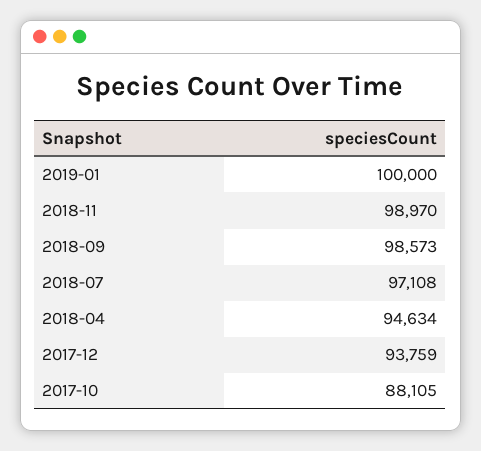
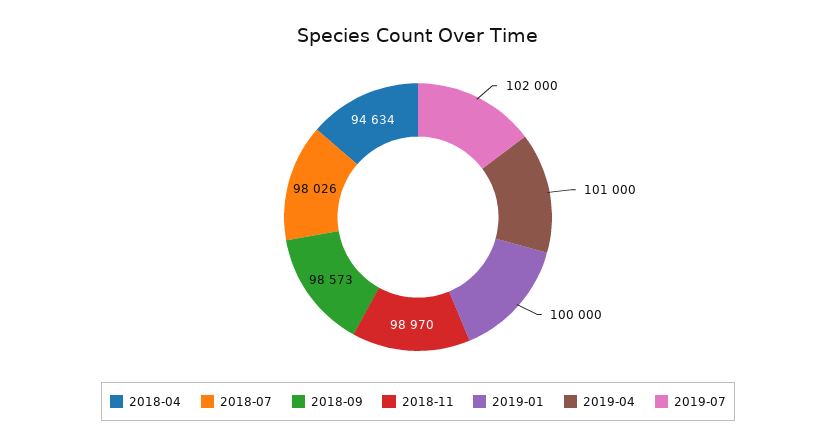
2018-07: 97108 -> 98026
2017-12: 93759 -> none
2017-10: 88105 -> none
2019-04: none -> 101000
2019-07: none -> 102000

